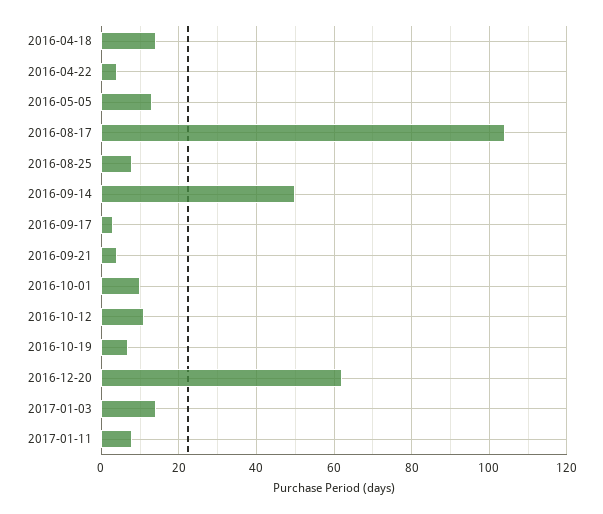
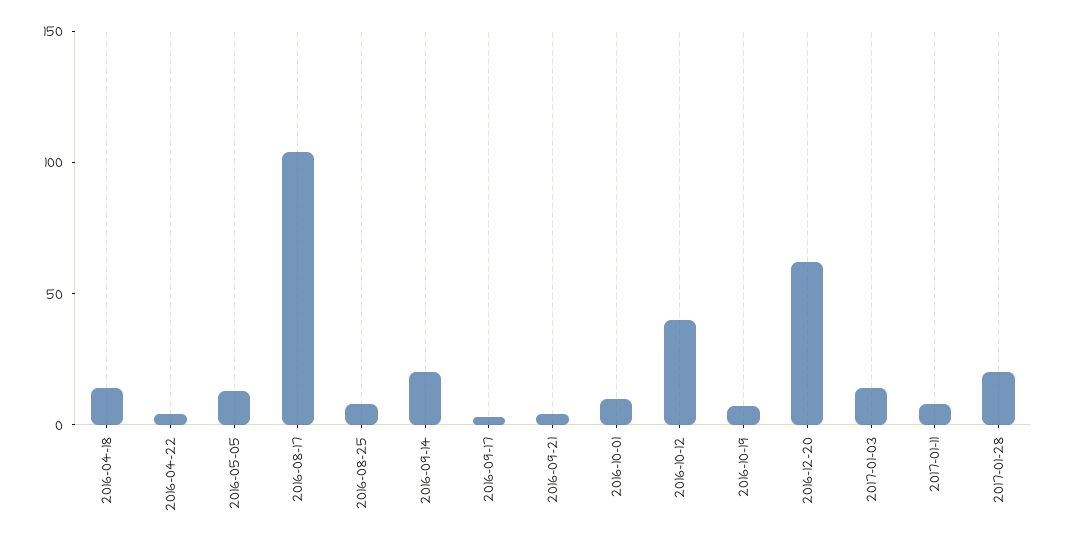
2016-09-14: 50 -> 20
2016-10-12: 10 -> 40
2017-01-28: none -> 20

